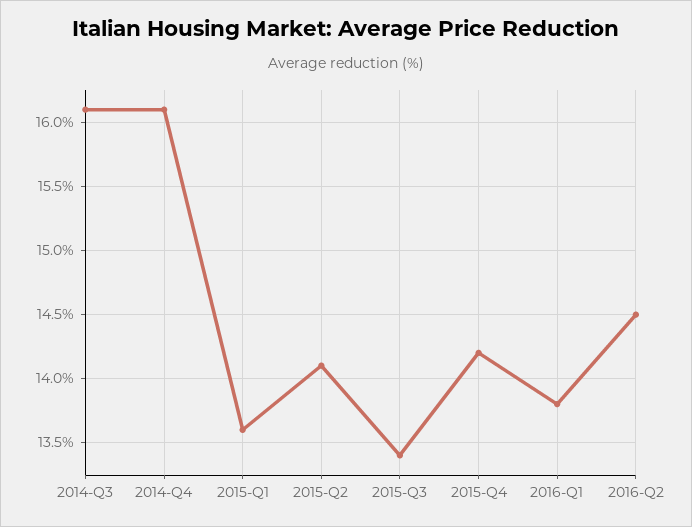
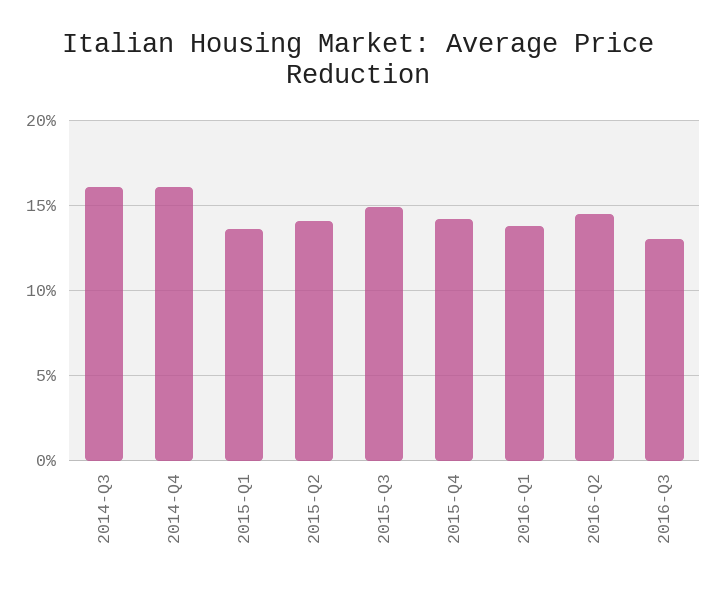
2015-Q3: 13.4 -> 15
2016-Q3: none -> 13

